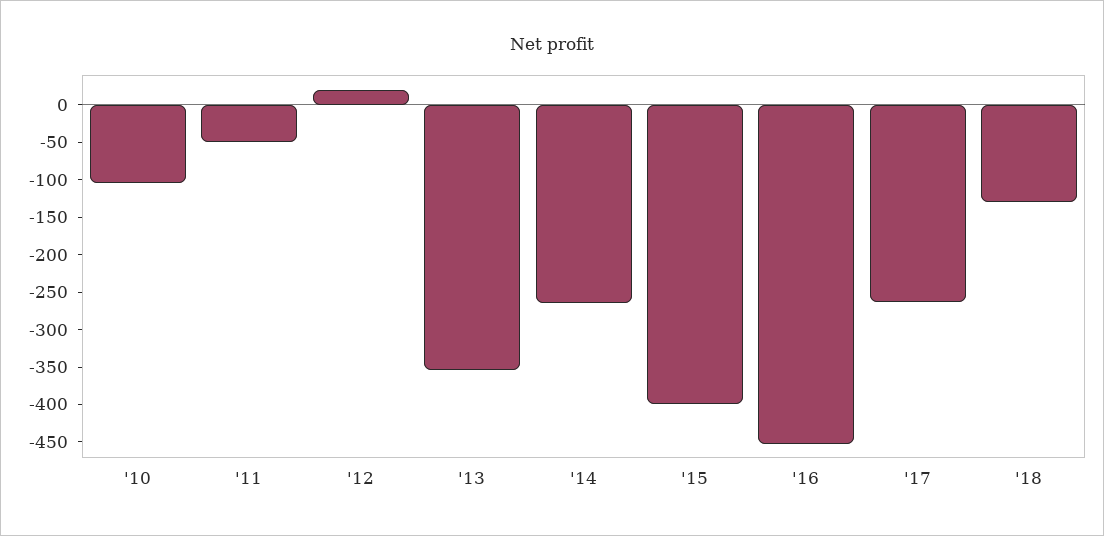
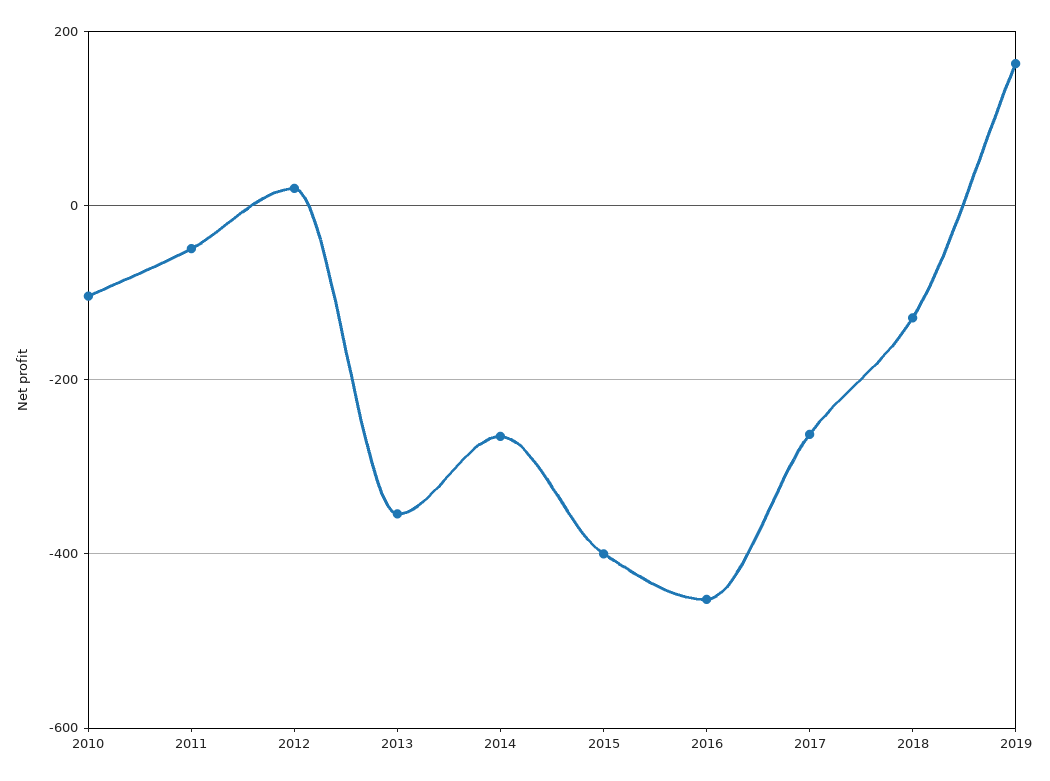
2019: none -> 160

